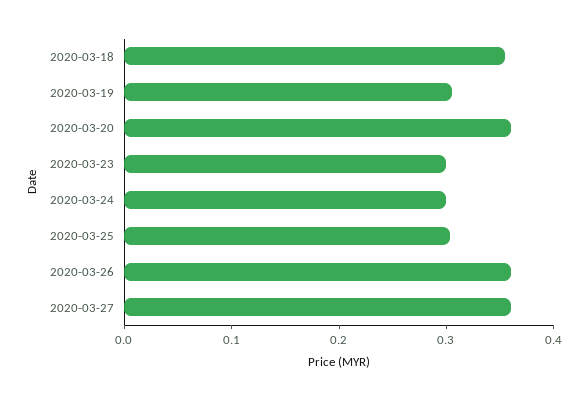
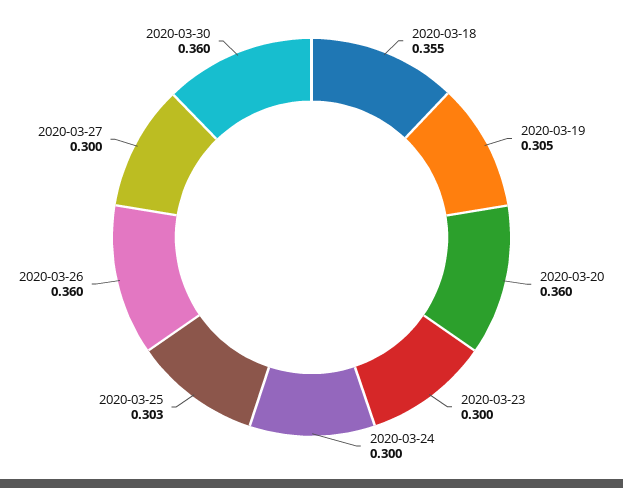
2020-03-27: 0.36 -> 0.3
2020-03-30: none -> 0.36

